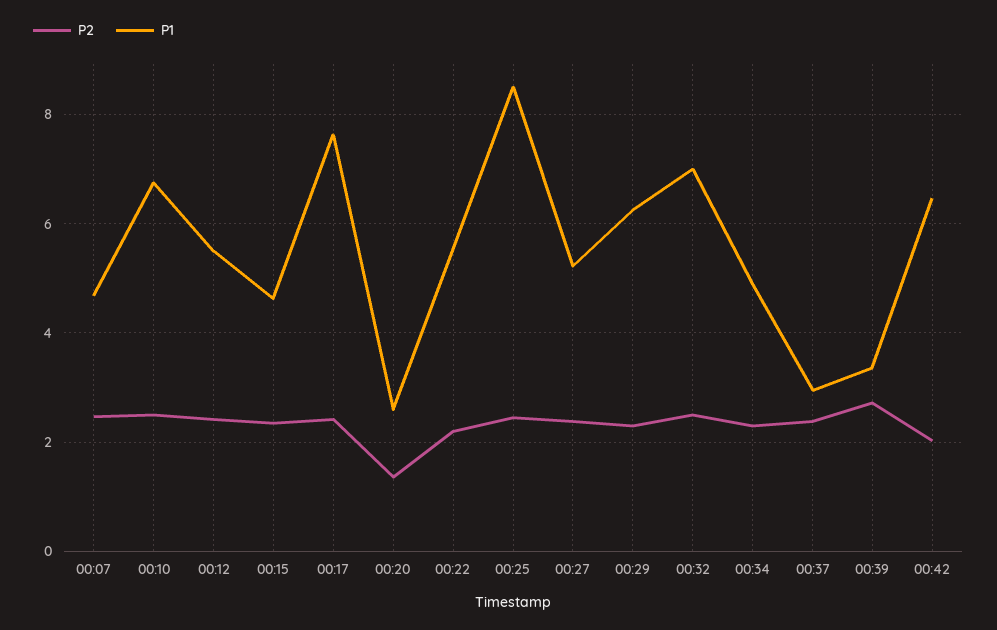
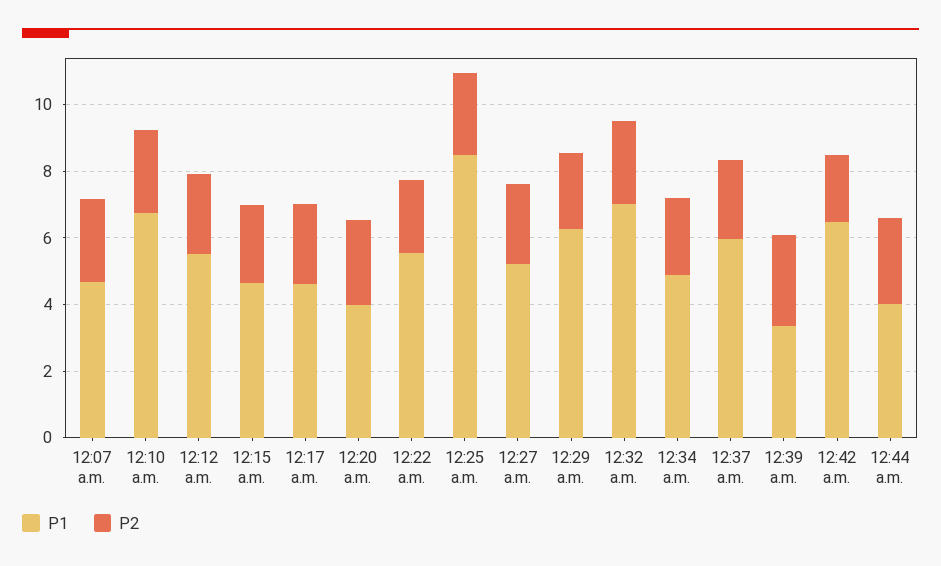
P1, 00:17: 7.6 -> 4.5
P2, 00:20: 1.4 -> 2.5
P1, 00:20: 2.6 -> 4
P1, 00:37: 3 -> 6
P1, 12:44 a.m.: none -> 4
P2, 12:44 a.m.: none -> 2.5

